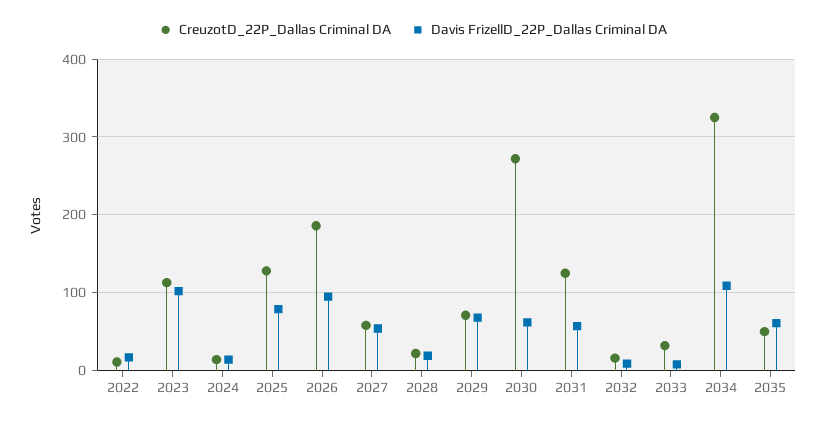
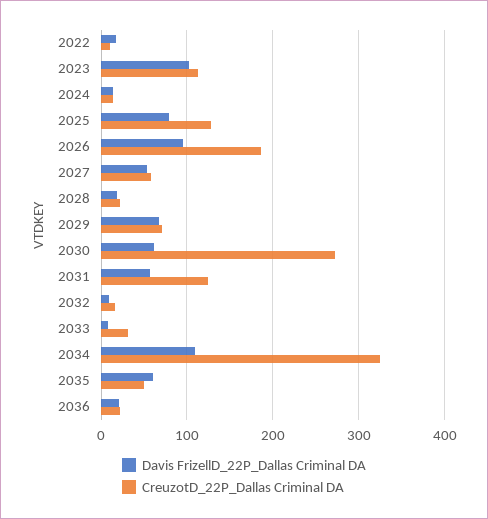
Davis FrizellD_22P_Dallas Criminal DA, 2036: none -> 20
CreuzotD_22P_Dallas Criminal DA, 2036: none -> 20

